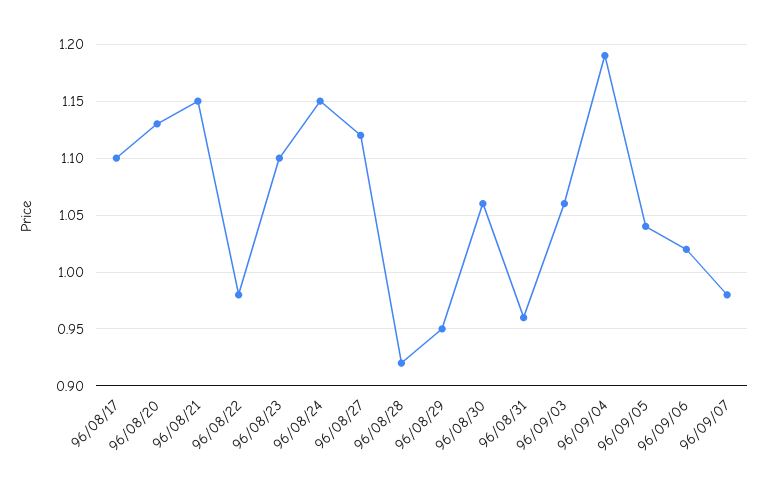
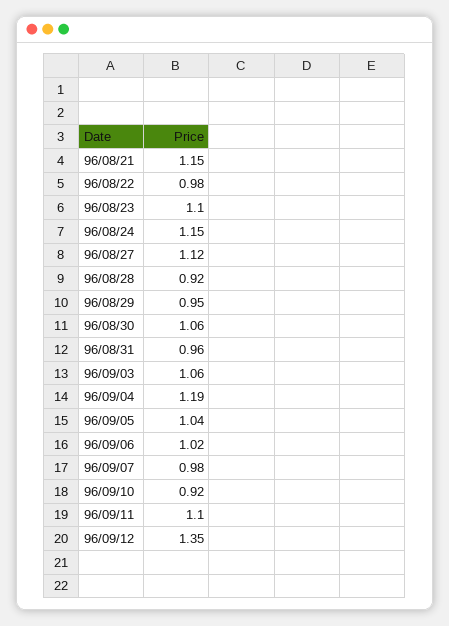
96/08/17: 1.1 -> none
96/08/20: 1.13 -> none
96/09/10: none -> 0.92
96/09/11: none -> 1.1
96/09/12: none -> 1.35

